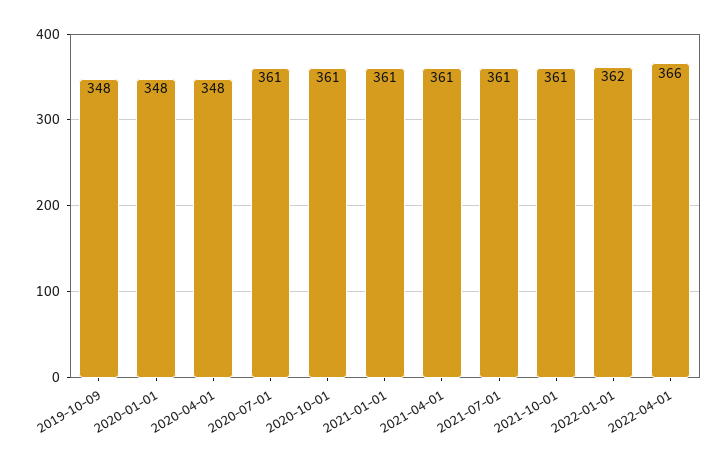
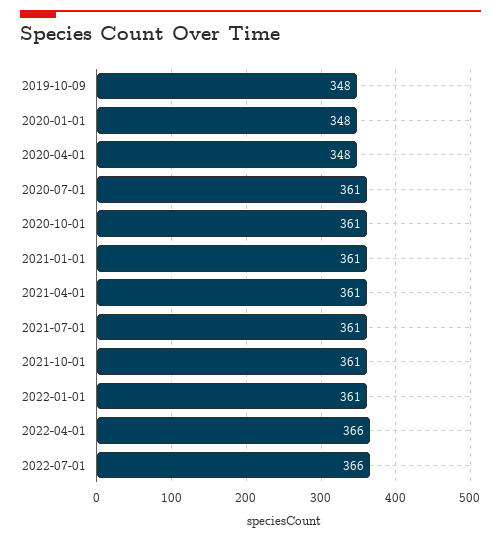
2022-01-01: 362 -> 361
2022-07-01: none -> 366

